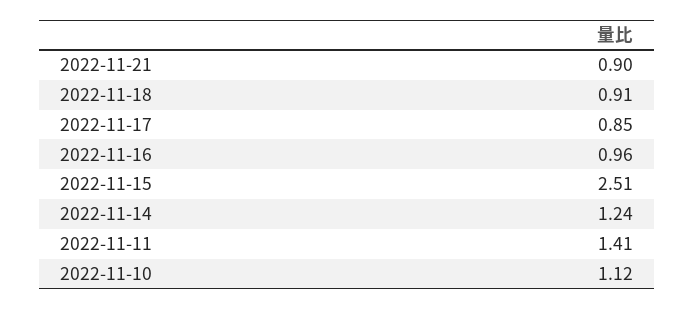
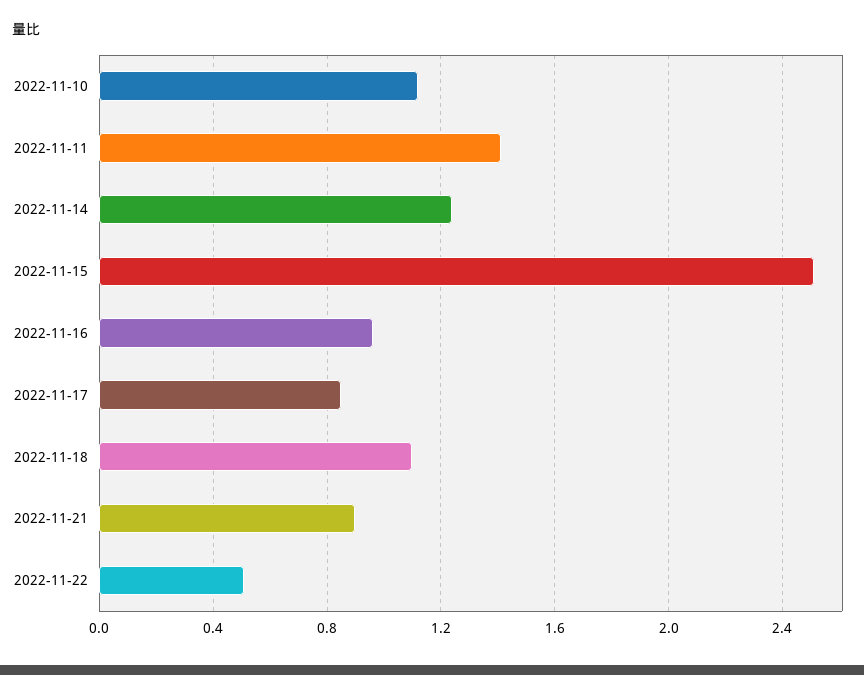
2022-11-18: 0.91 -> 1.1
2022-11-22: none -> 0.5

